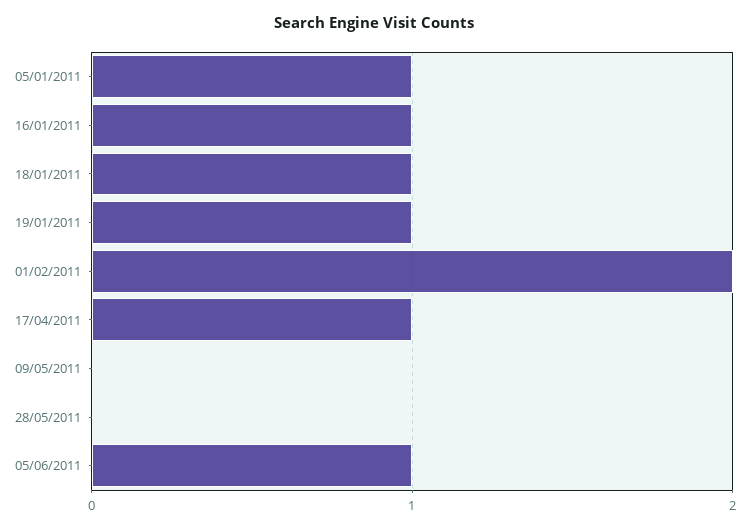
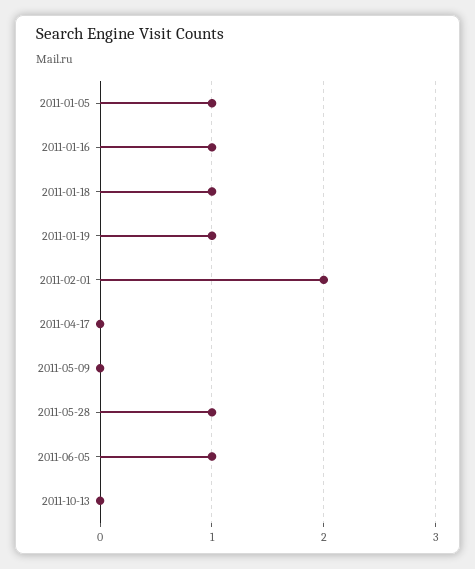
17/04/2011: 1 -> 0
28/05/2011: 0 -> 1
2011-10-13: none -> 0

